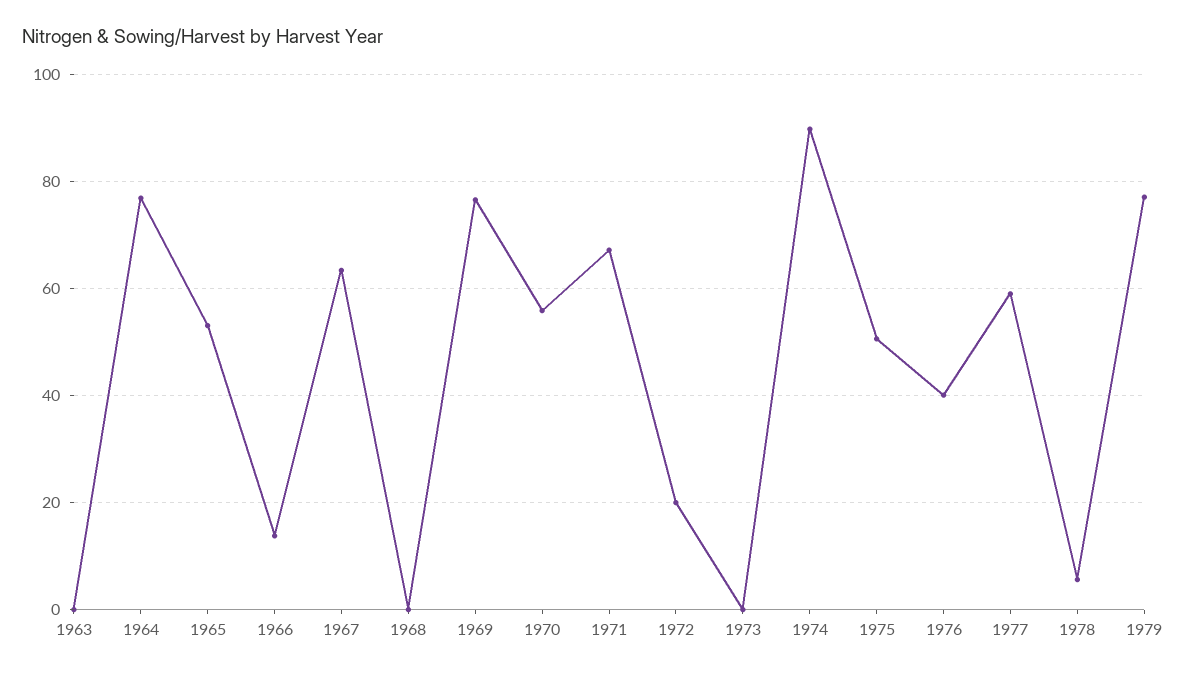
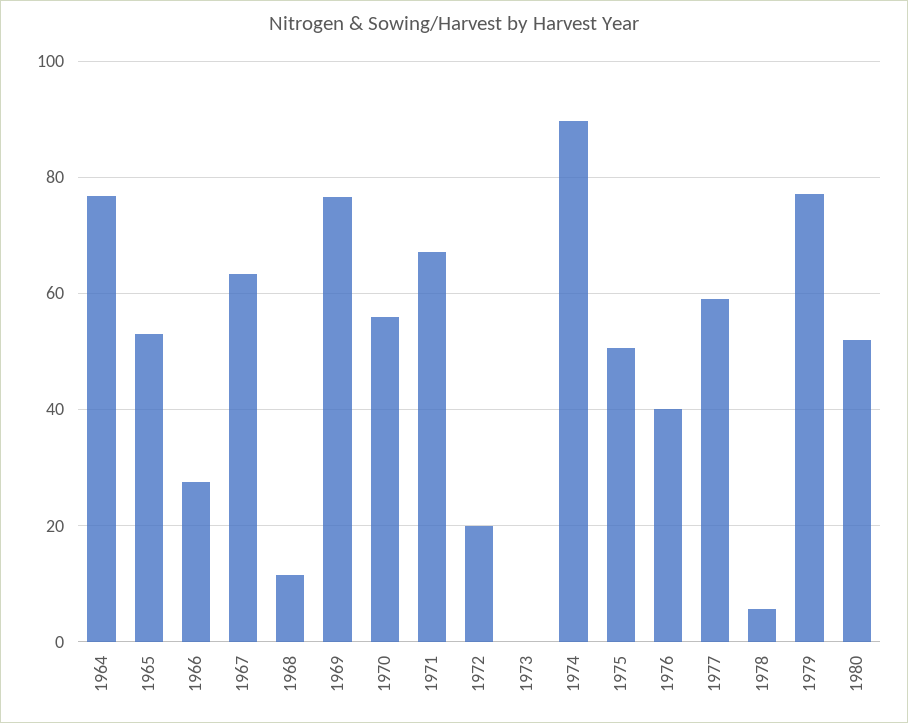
1963: 0 -> none
1966: 14 -> 28
1968: 0 -> 12
1980: none -> 52

